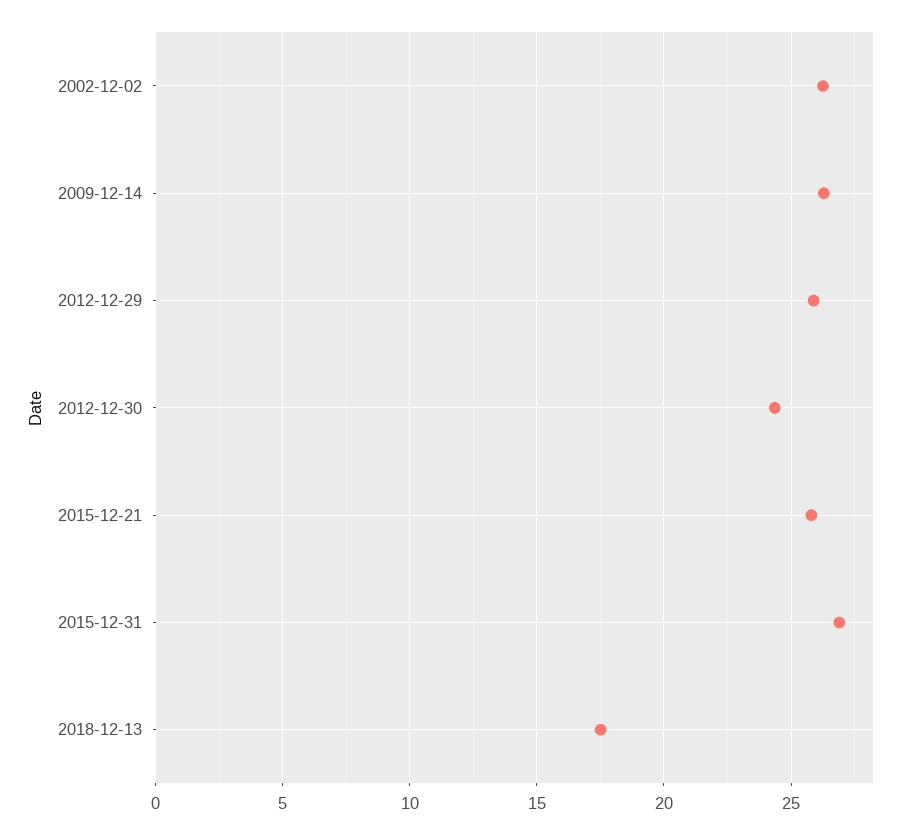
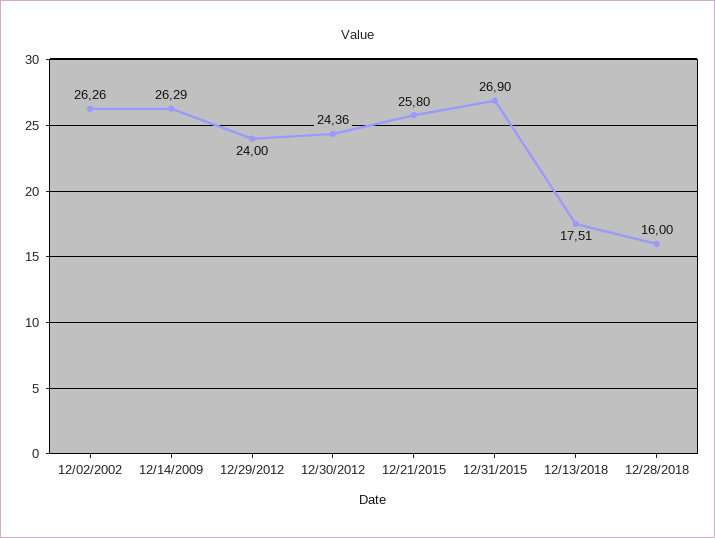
2012-12-29: 26 -> 24
12/28/2018: none -> 16

